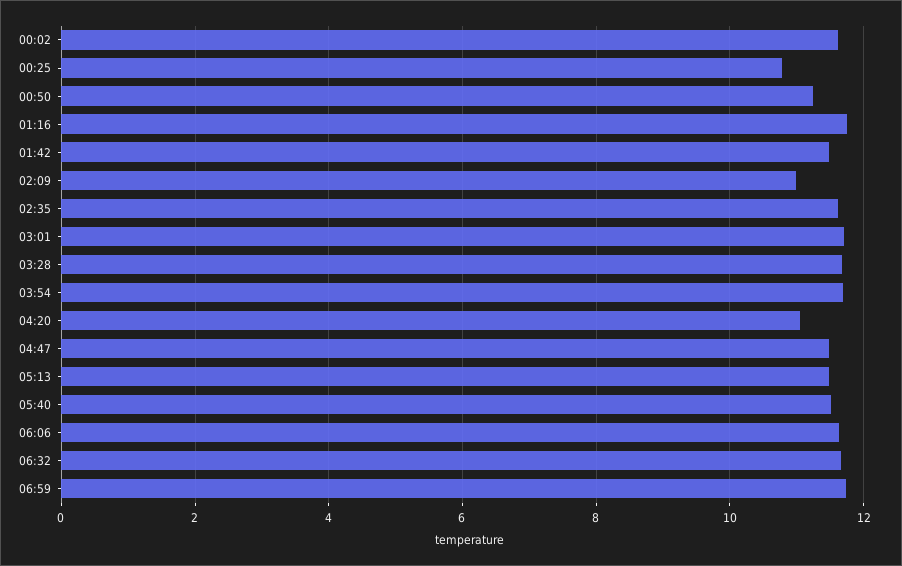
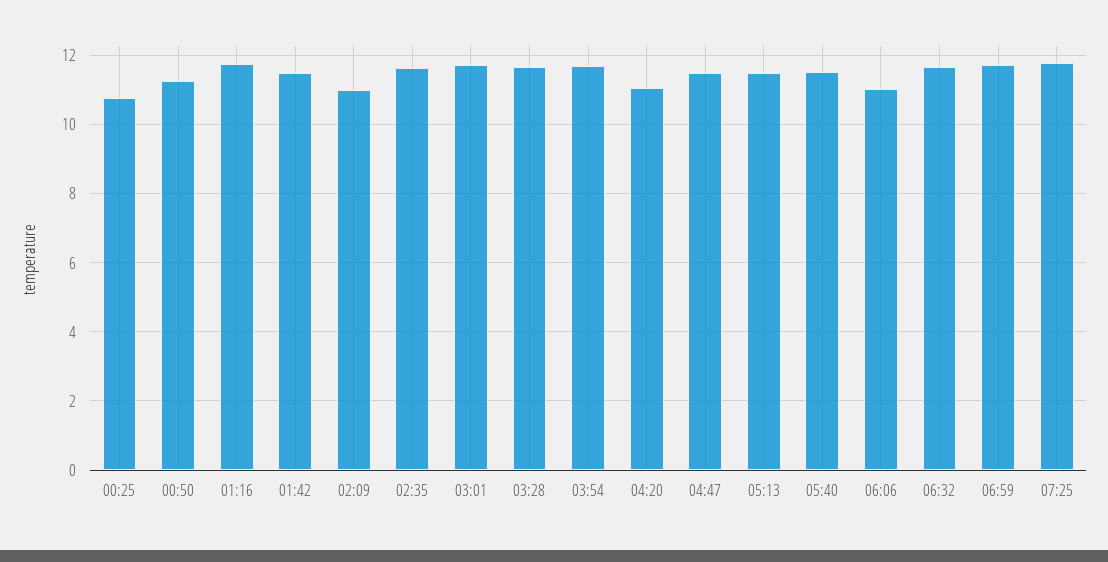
00:02: 11.6 -> none
06:06: 11.6 -> 11
07:25: none -> 11.8

